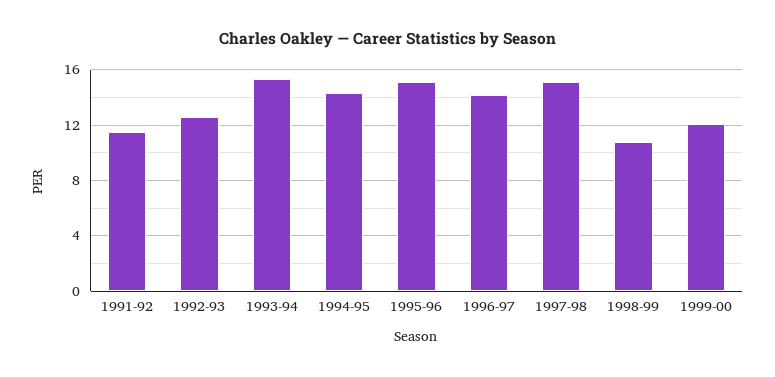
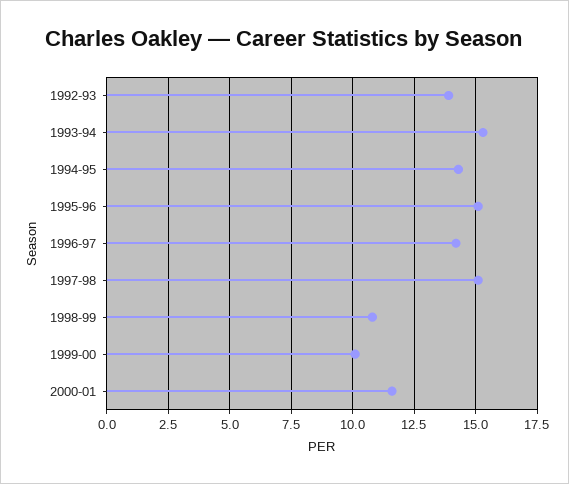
1991-92: 11.5 -> none
1992-93: 12.5 -> 14
1999-00: 12 -> 10
2000-01: none -> 11.5

